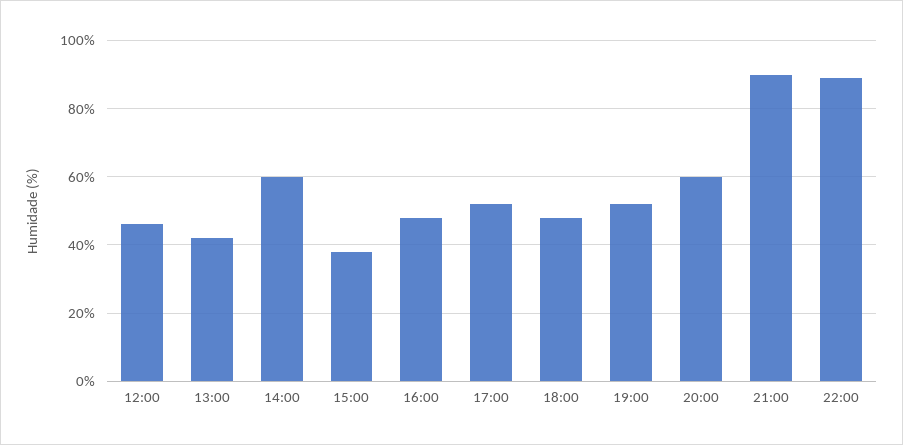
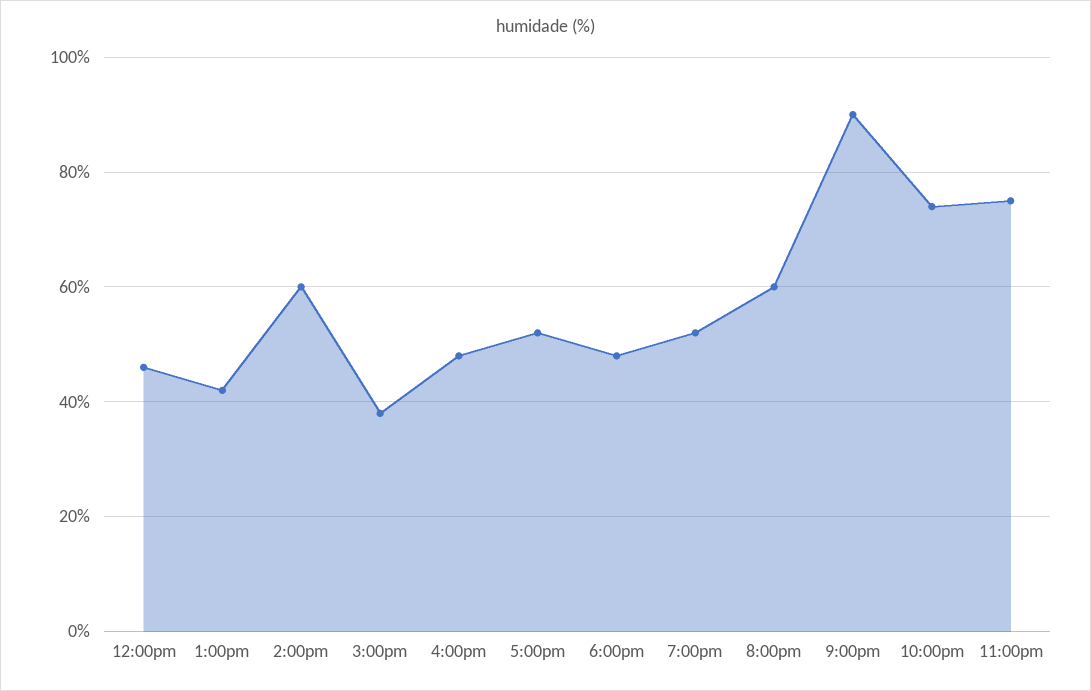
22:00: 90 -> 75
11:00pm: none -> 75

